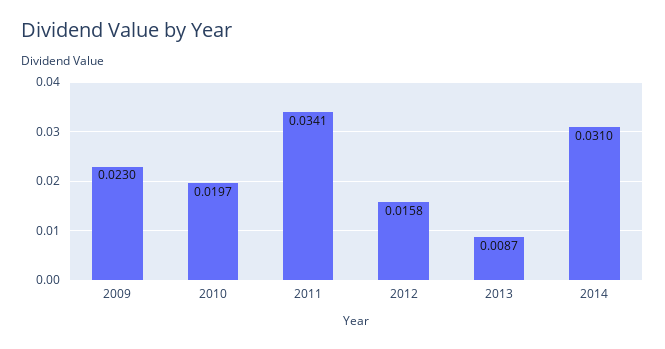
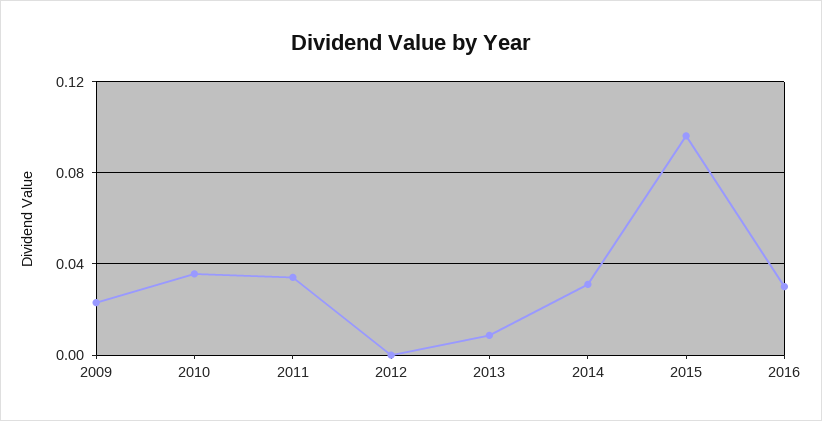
2010: 0.0197 -> 0.035
2012: 0.0158 -> 0
2015: none -> 0.095
2016: none -> 0.03

